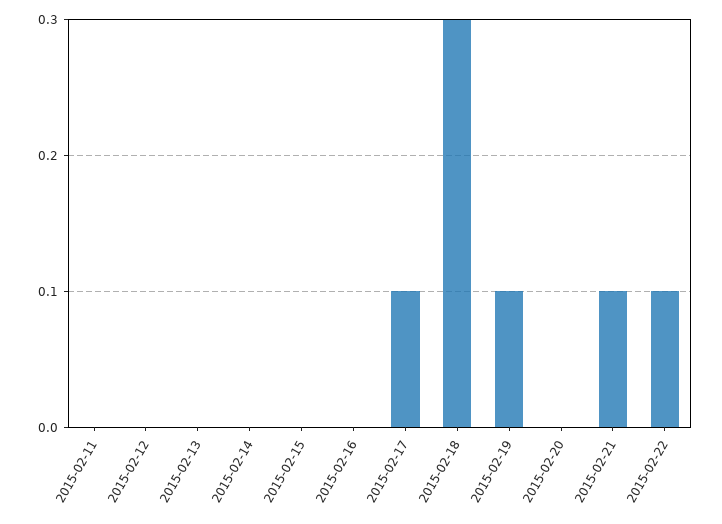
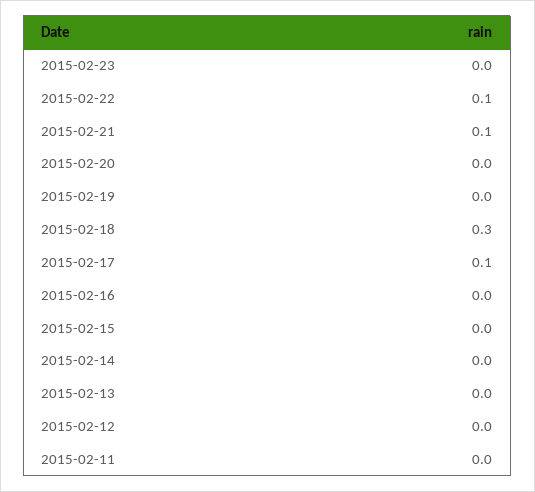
2015-02-19: 0.1 -> 0
2015-02-23: none -> 0

